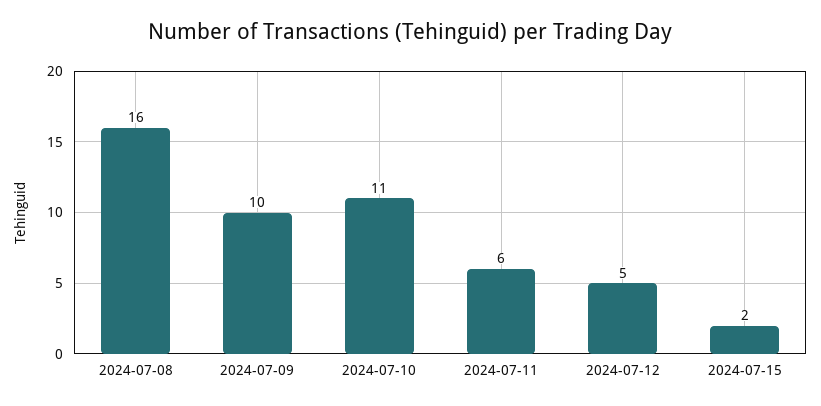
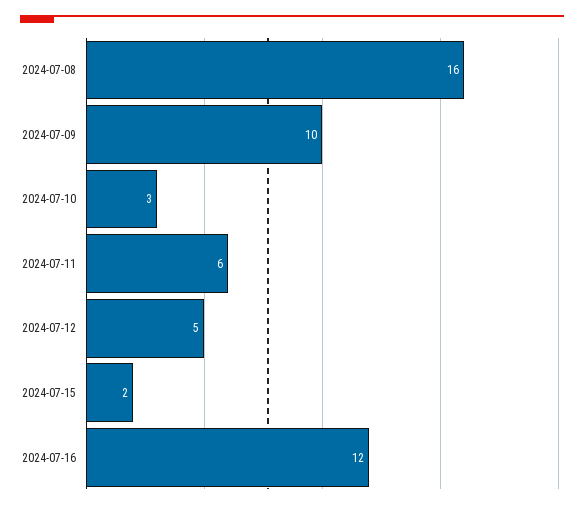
2024-07-10: 11 -> 3
2024-07-16: none -> 12

